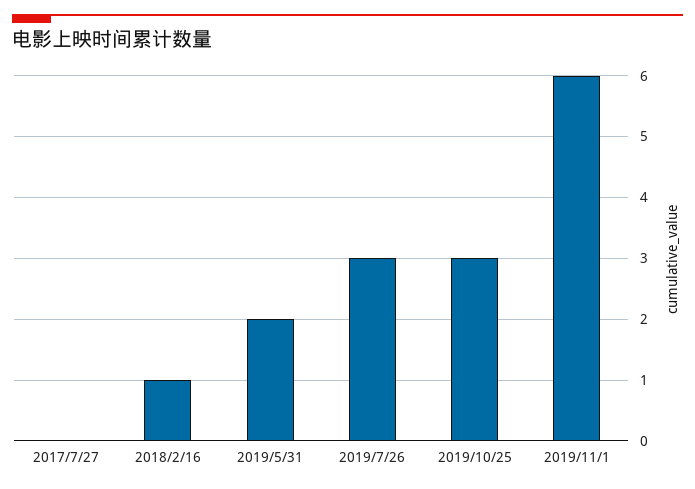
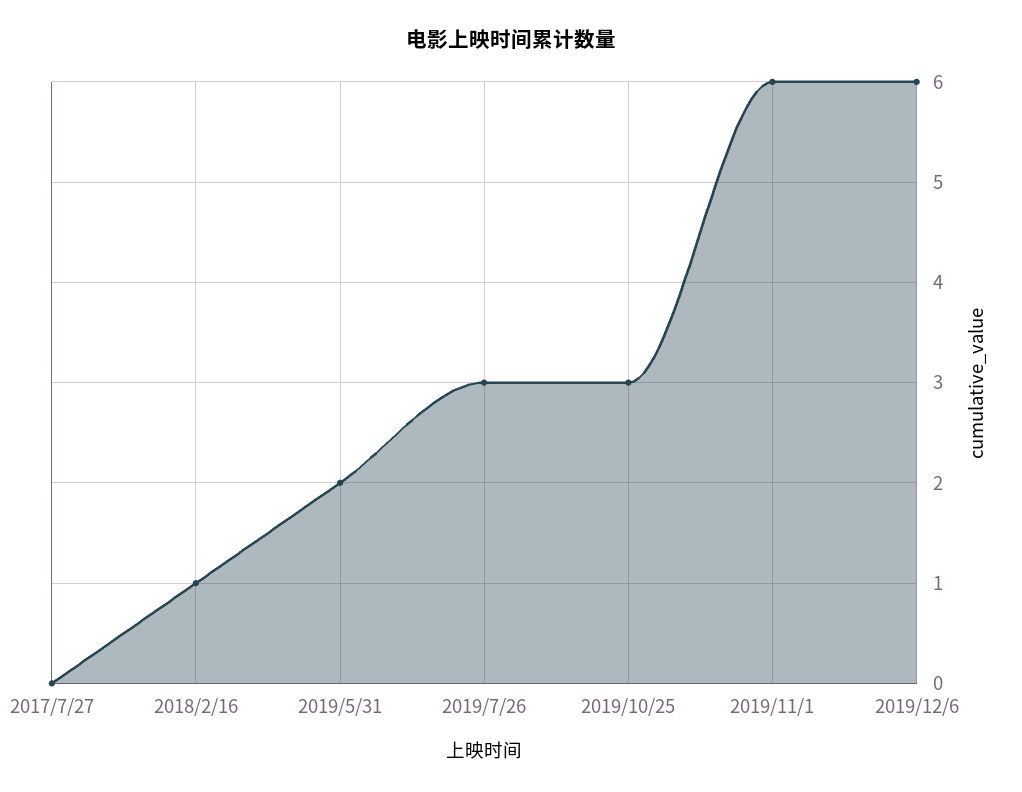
2019/12/6: none -> 6

